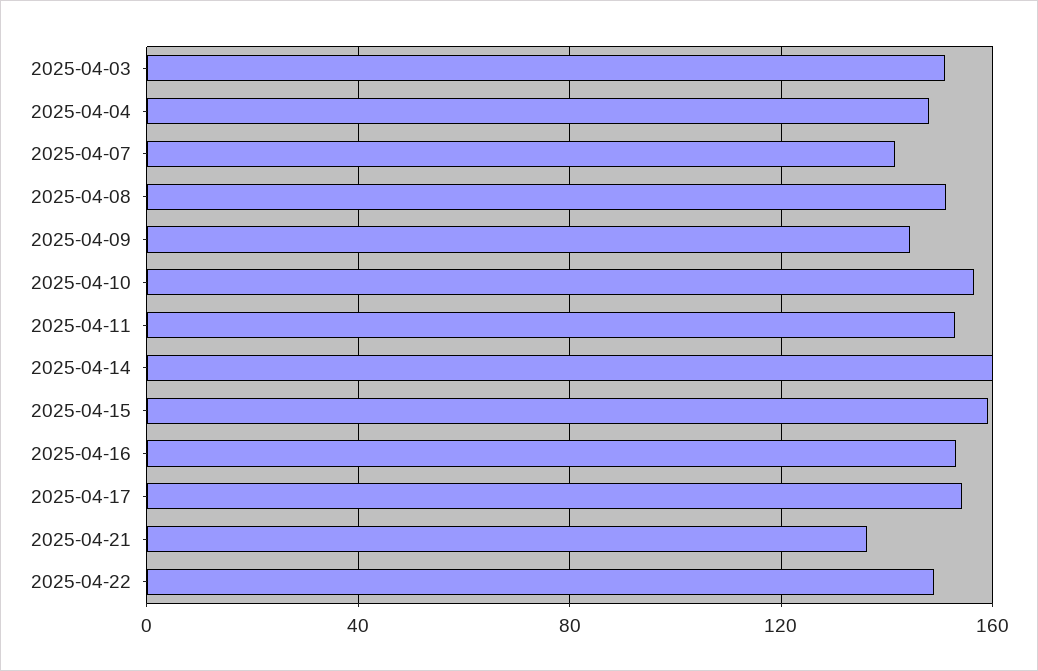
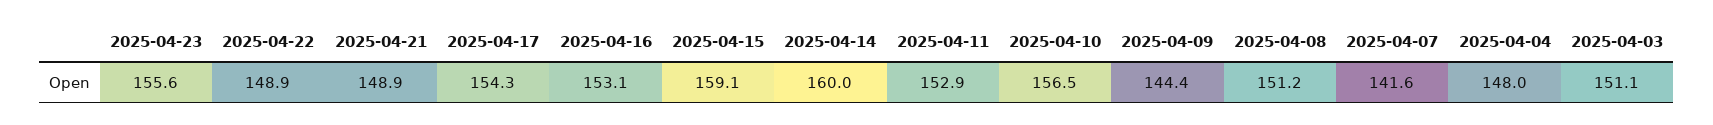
2025-04-21: 135 -> 148.9
2025-04-23: none -> 155.6

